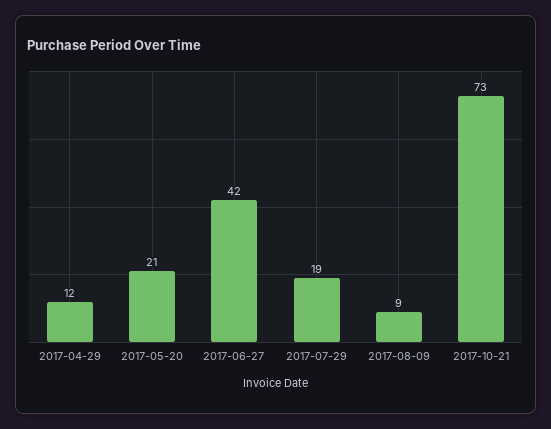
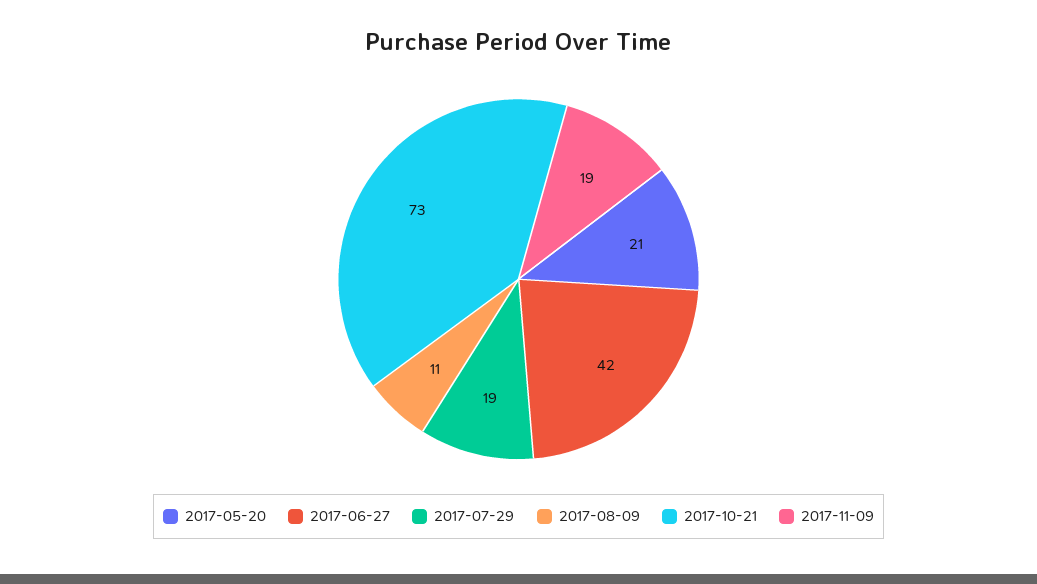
2017-04-29: 12 -> none
2017-08-09: 9 -> 11
2017-11-09: none -> 19

